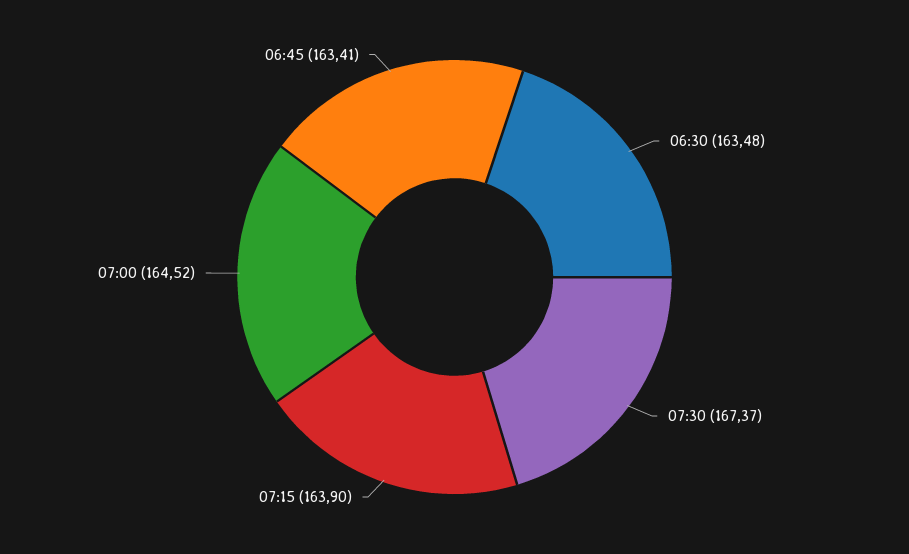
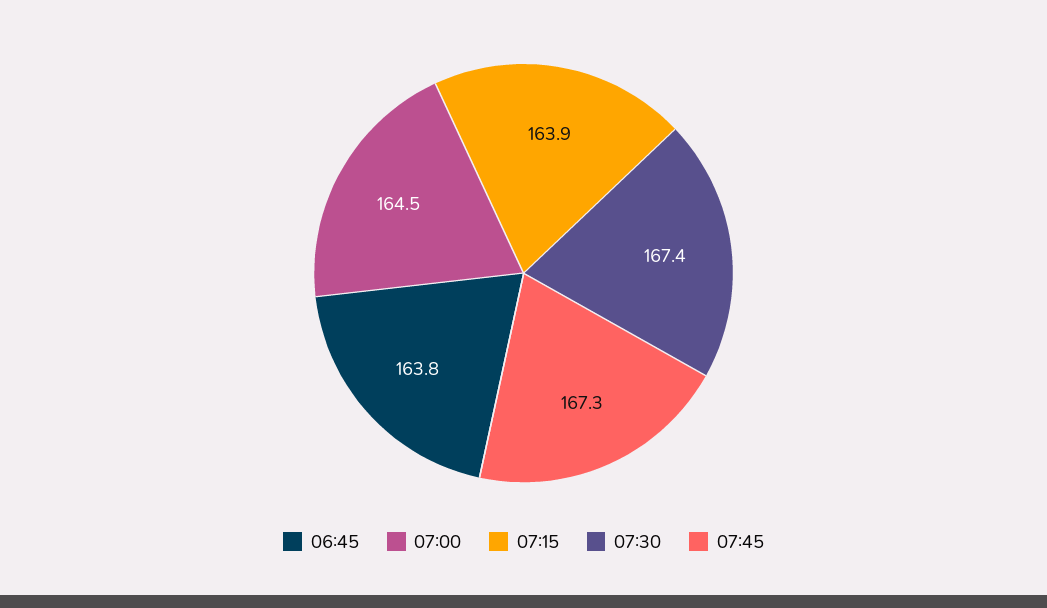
06:30: 163.48 -> none
06:45: 163.41 -> 163.8
07:45: none -> 167.3

